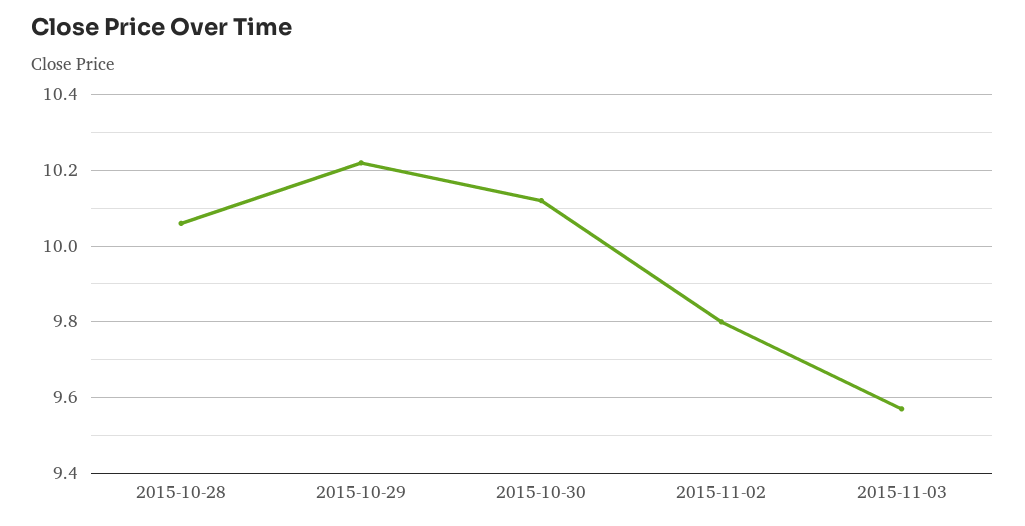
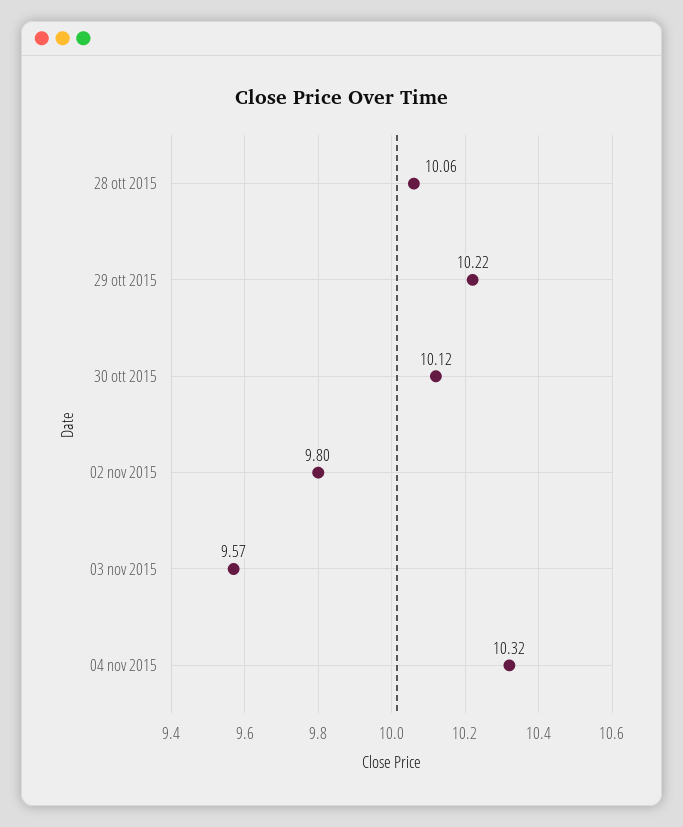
04 nov 2015: none -> 10.32

